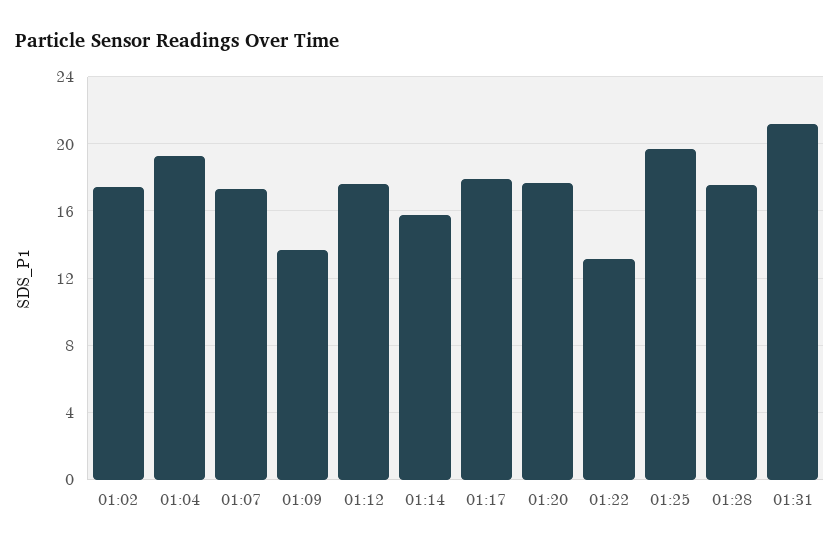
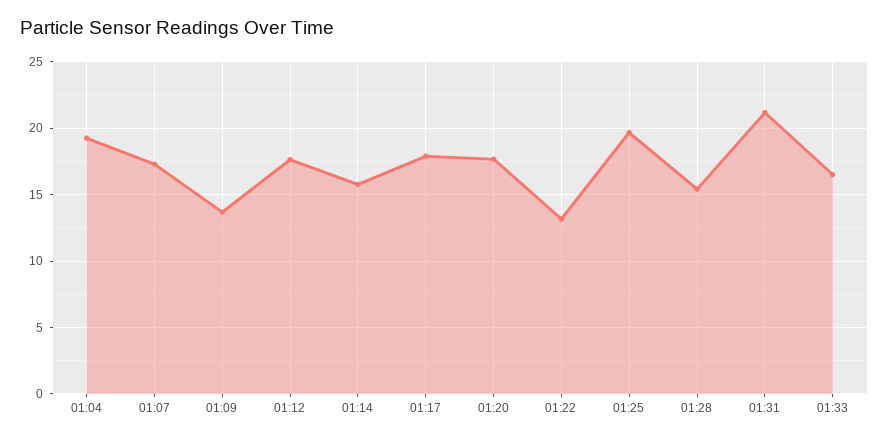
01:02: 17.5 -> none
01:28: 17.5 -> 15.5
01:33: none -> 16.5

